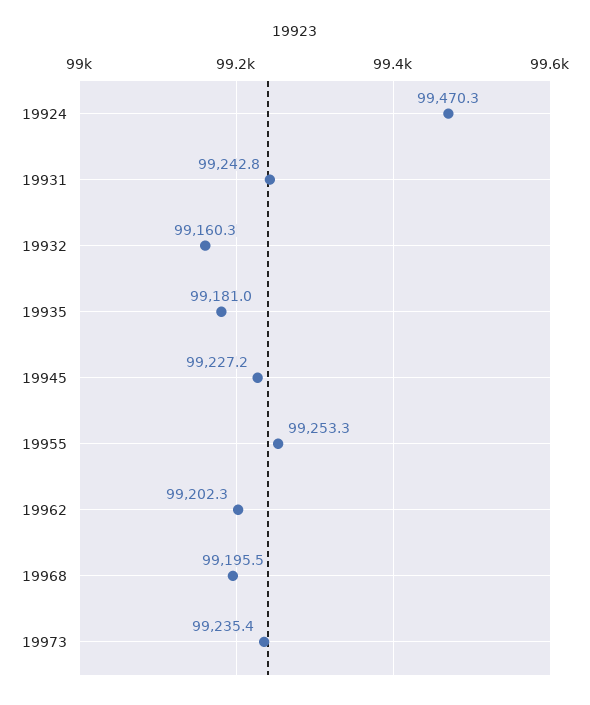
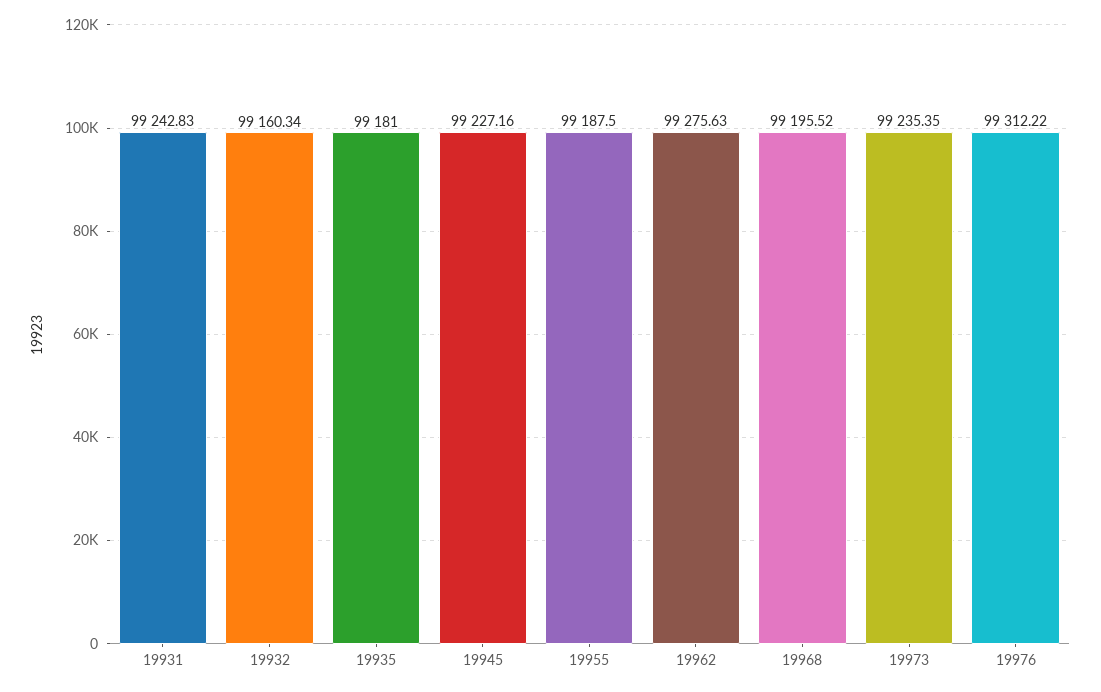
19924: 99470.3 -> none
19955: 99253.3 -> 99187.5
19962: 99202.3 -> 99275.63
19976: none -> 99312.22

